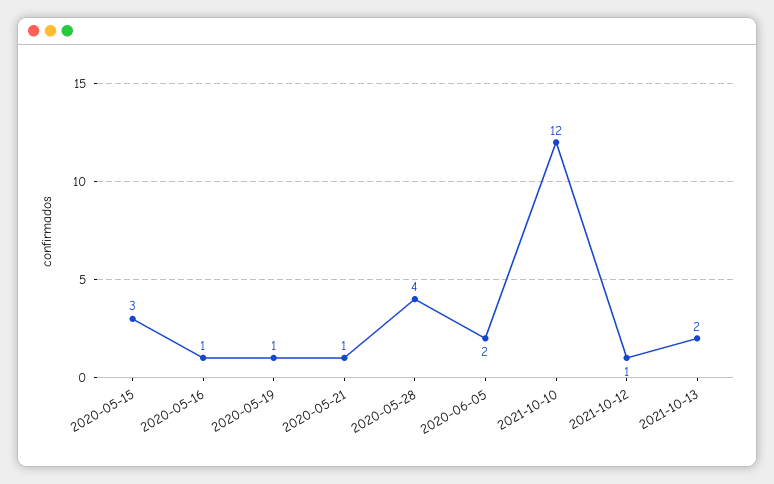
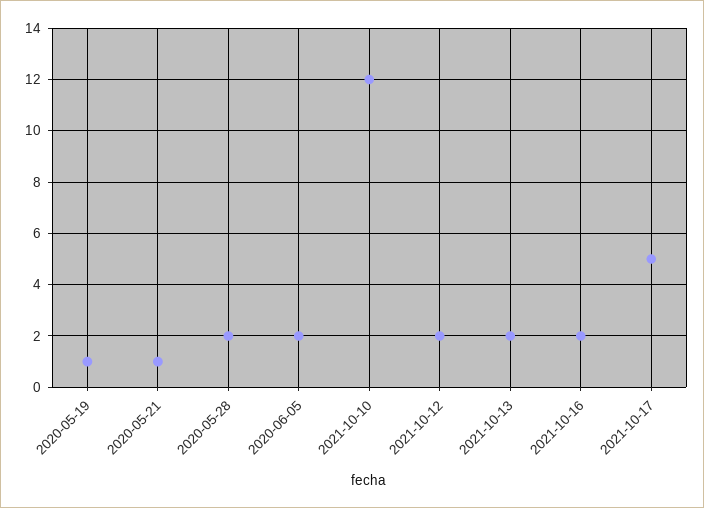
2020-05-15: 3 -> none
2020-05-16: 1 -> none
2020-05-28: 4 -> 2
2021-10-12: 1 -> 2
2021-10-16: none -> 2
2021-10-17: none -> 5

